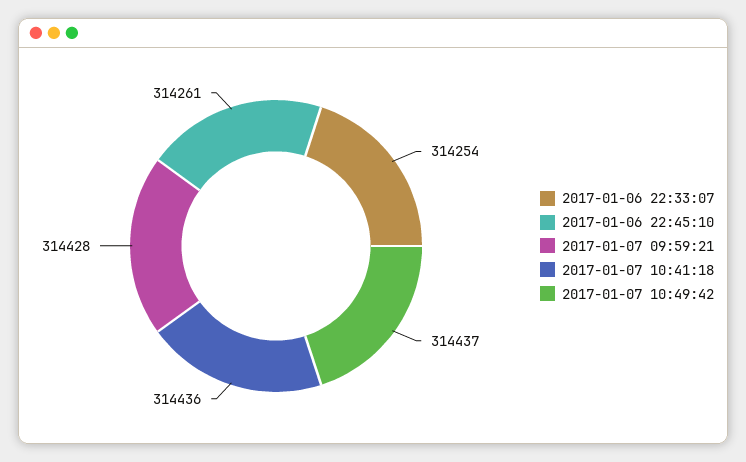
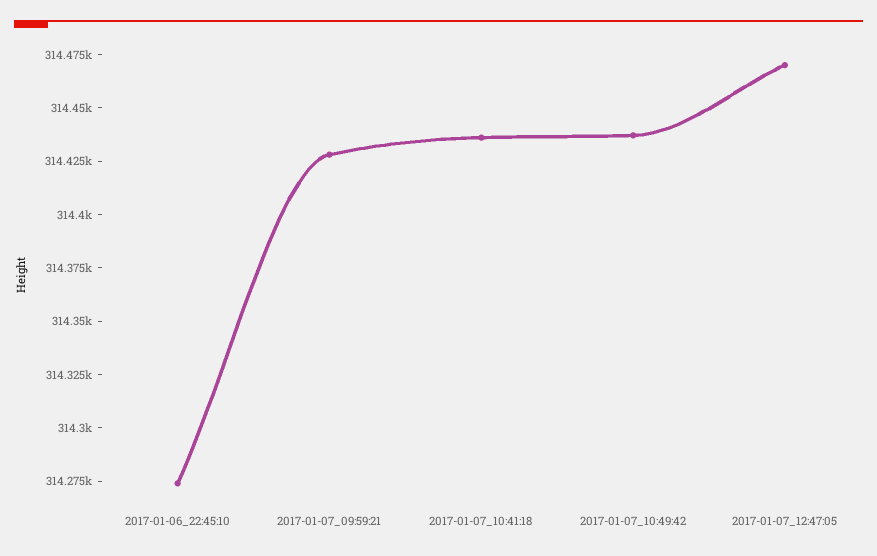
2017-01-06 22:33:07: 314254 -> none
2017-01-06 22:45:10: 314261 -> 314275
2017-01-07_12:47:05: none -> 314470

